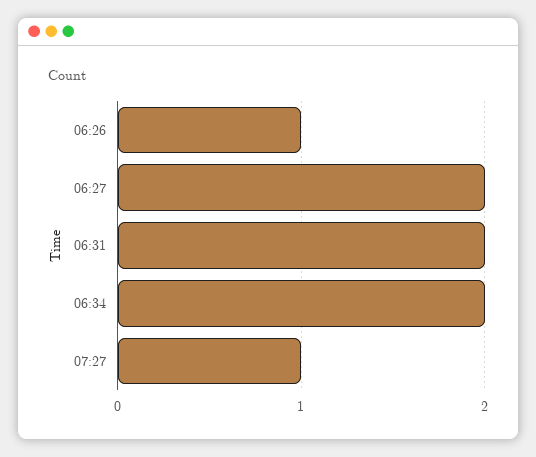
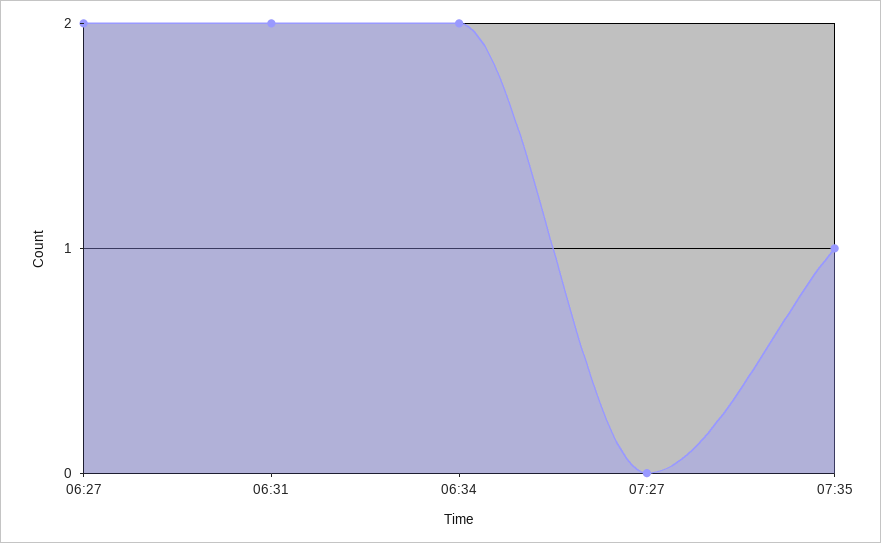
06:26: 1 -> none
07:27: 1 -> 0
07:35: none -> 1

